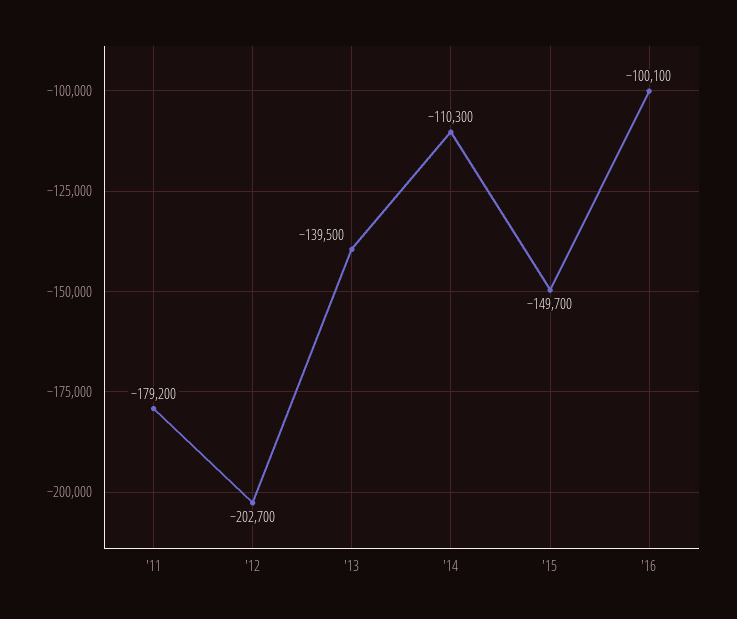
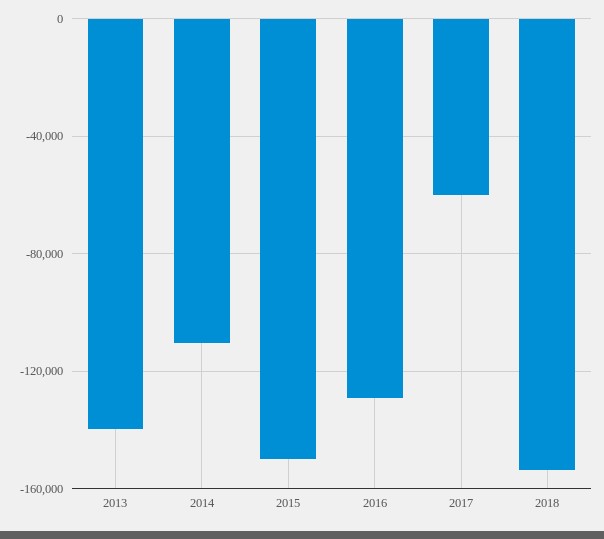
'11: -179200 -> none
'12: -202700 -> none
'16: -100100 -> -130000
2017: none -> -60000
2018: none -> -155000

